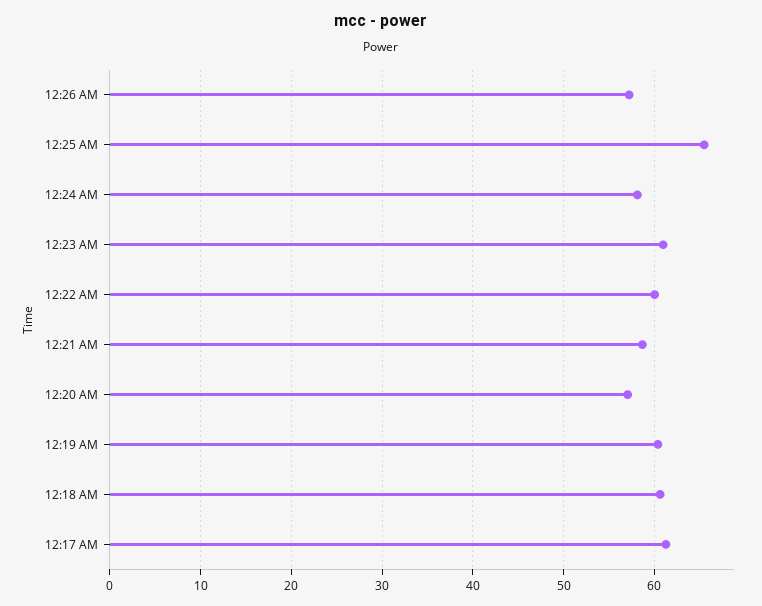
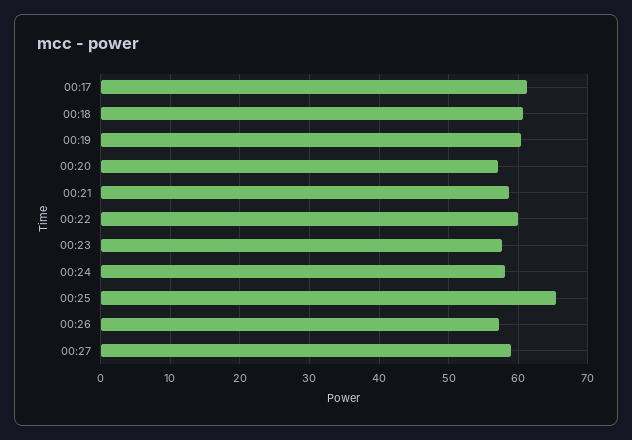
12:23 AM: 61 -> 58
00:27: none -> 59

